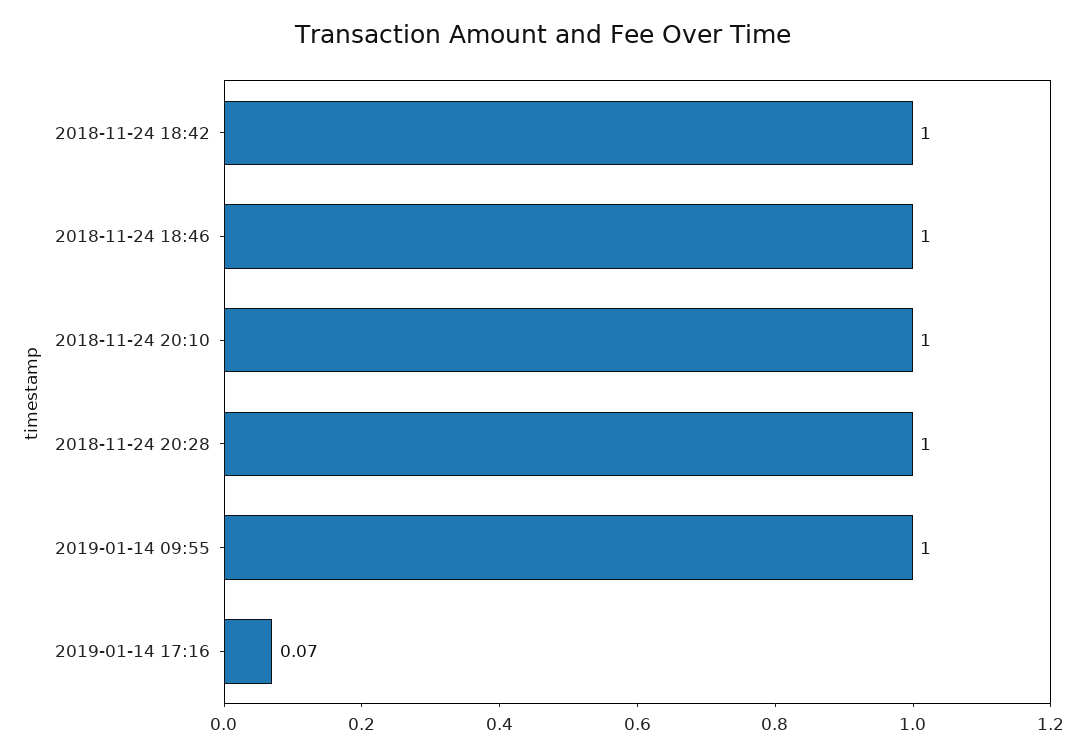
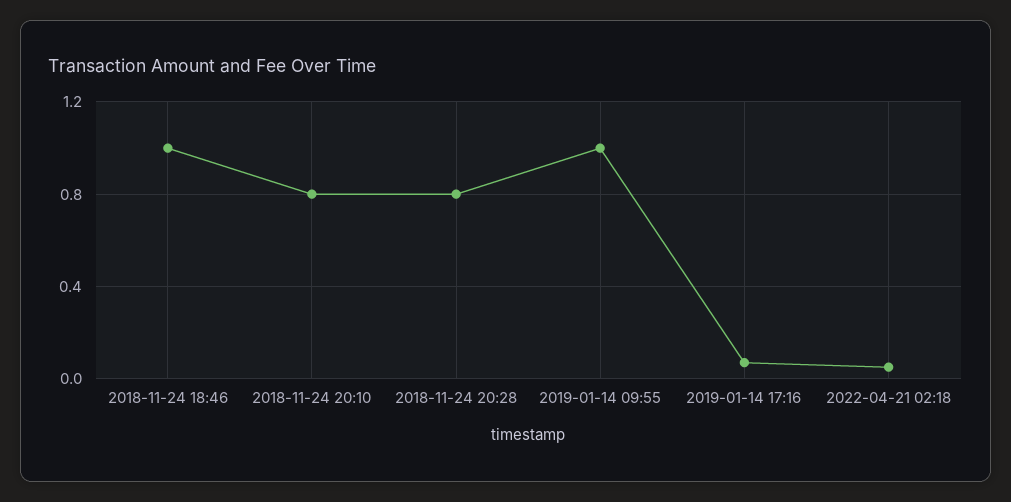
2018-11-24 18:42: 1 -> none
2018-11-24 20:10: 1 -> 0.8
2018-11-24 20:28: 1 -> 0.8
2022-04-21 02:18: none -> 0.05

